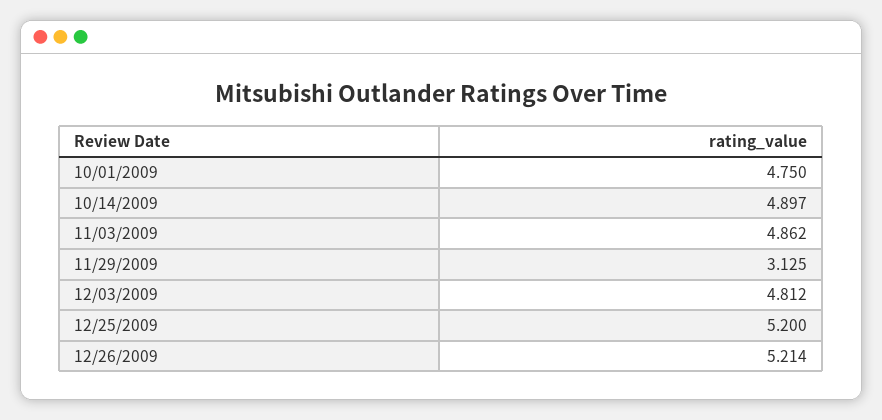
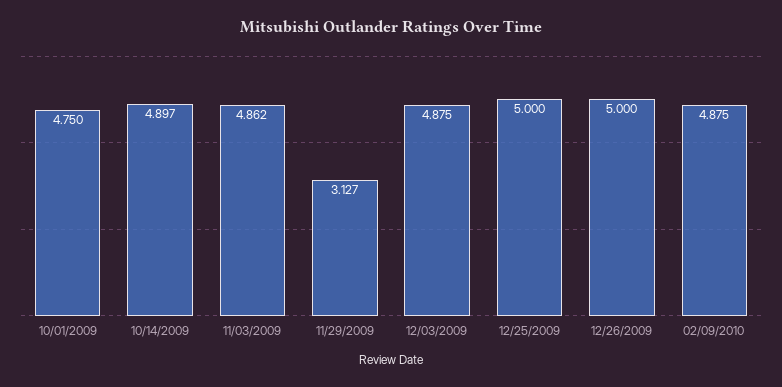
11/29/2009: 3.125 -> 3.127
12/03/2009: 4.812 -> 4.875
12/25/2009: 5.2 -> 5
12/26/2009: 5.214 -> 5
02/09/2010: none -> 4.875

